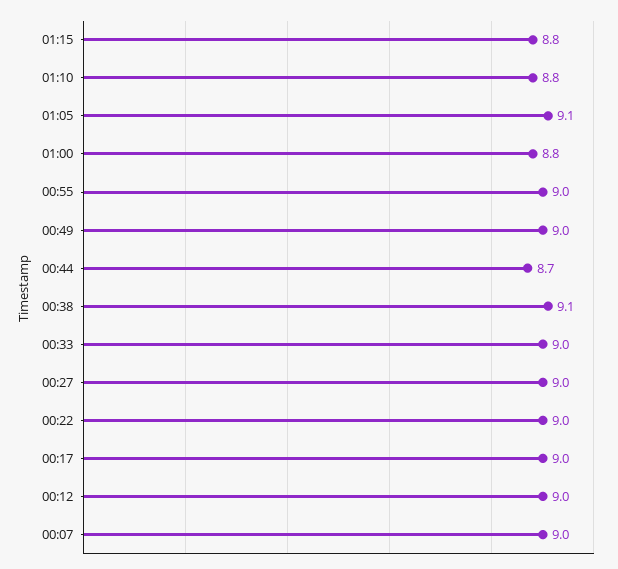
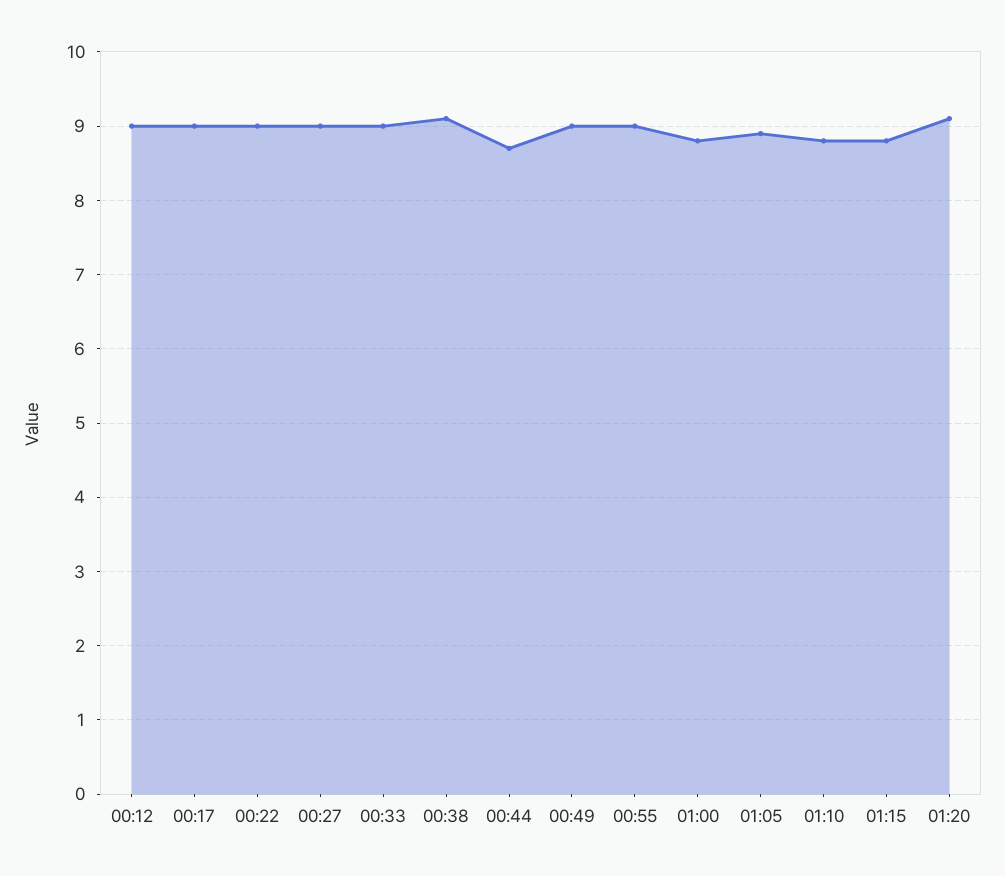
01:05: 9.1 -> 8.9
00:07: 9 -> none
01:20: none -> 9.1

